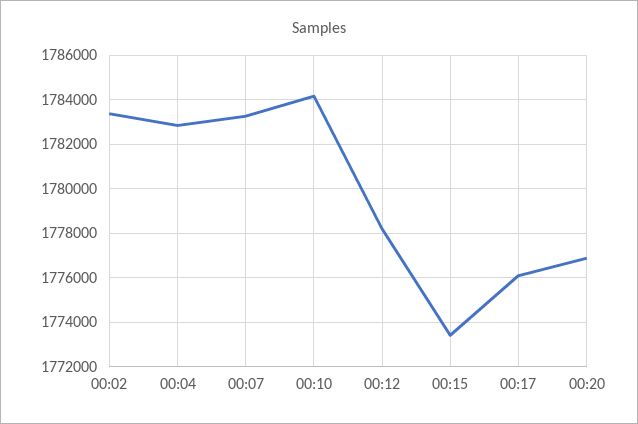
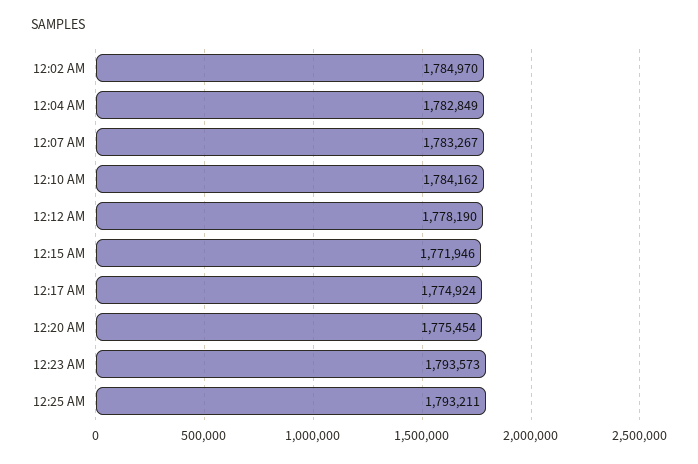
00:02: 1783500 -> 1784970
00:15: 1773500 -> 1771946
00:17: 1776000 -> 1774924
00:20: 1777000 -> 1775454
12:23 AM: none -> 1793573
12:25 AM: none -> 1793211

